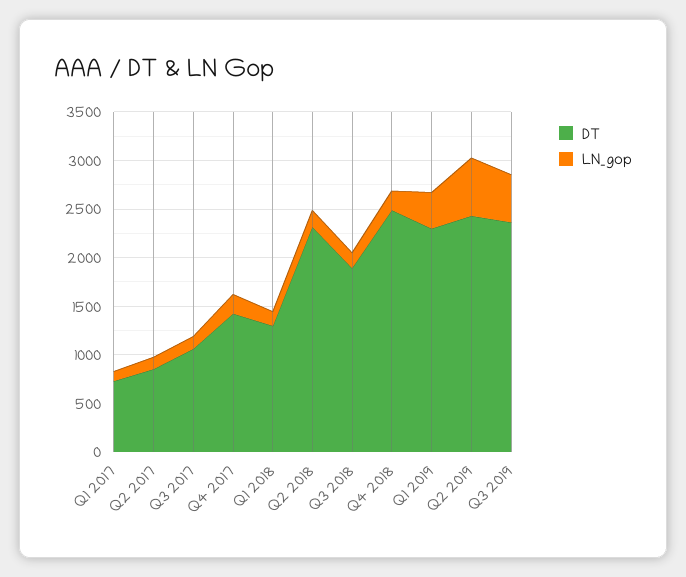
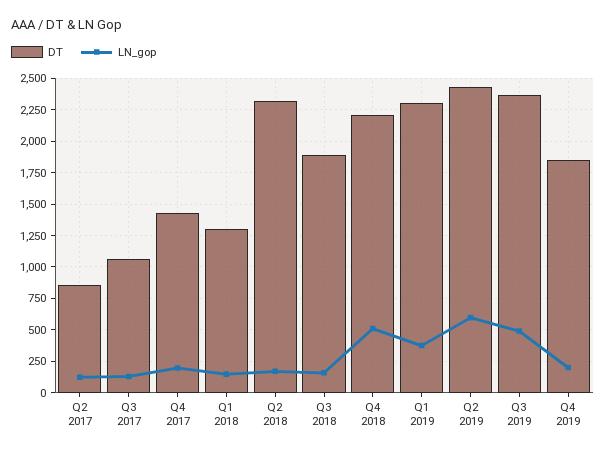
DT, Q1 2017: 700 -> none
LN_gop, Q1 2017: 100 -> none
DT, Q4 2018: 2500 -> 2200
LN_gop, Q4 2018: 200 -> 500
DT, Q4 2019: none -> 1850
LN_gop, Q4 2019: none -> 200

